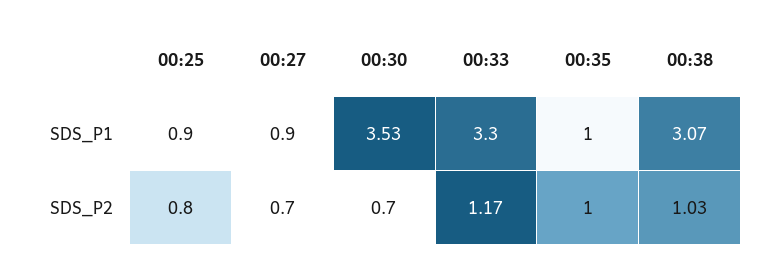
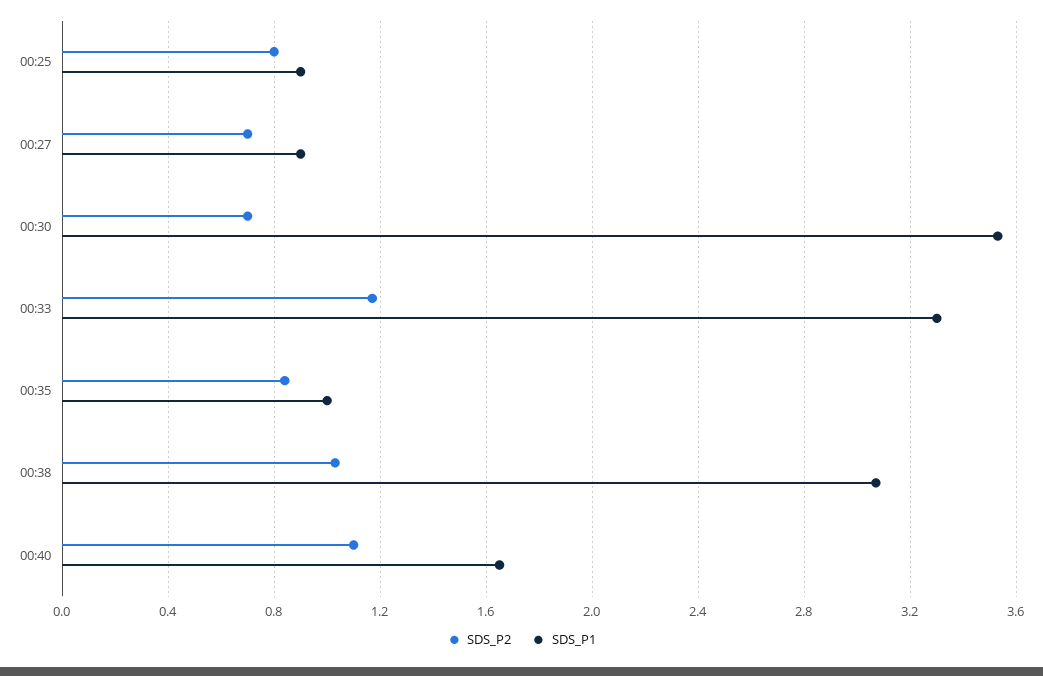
SDS_P2, 00:35: 1 -> 0.85
SDS_P2, 00:40: none -> 1.1
SDS_P1, 00:40: none -> 1.65

